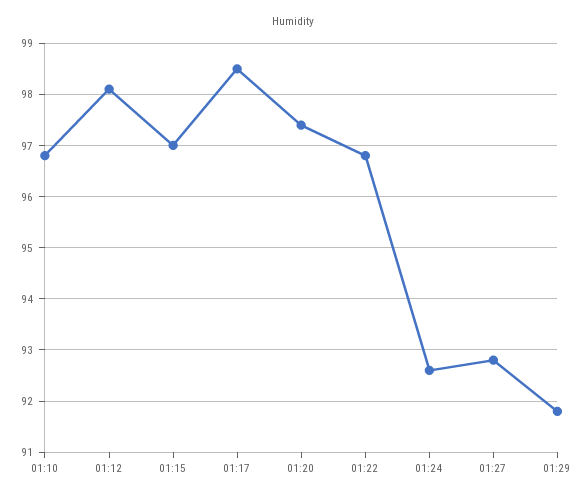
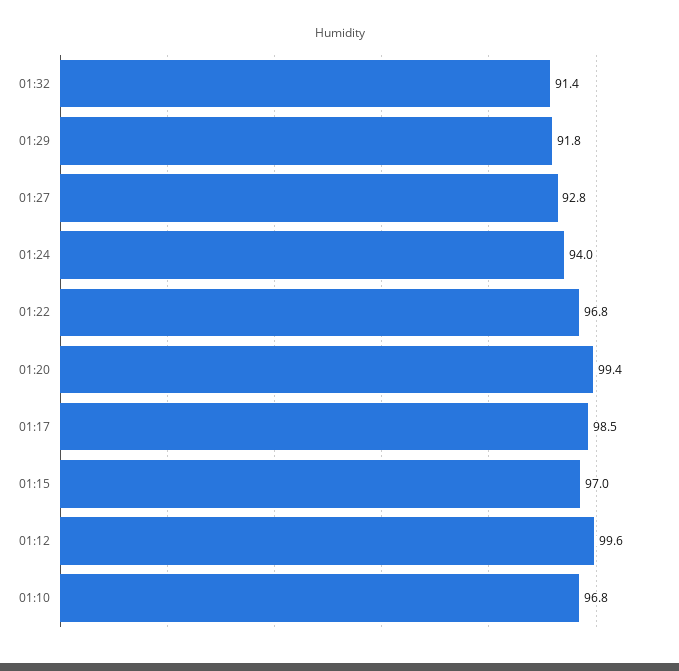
01:12: 98 -> 99.6
01:20: 97.5 -> 99.4
01:24: 92.5 -> 94
01:32: none -> 91.4

